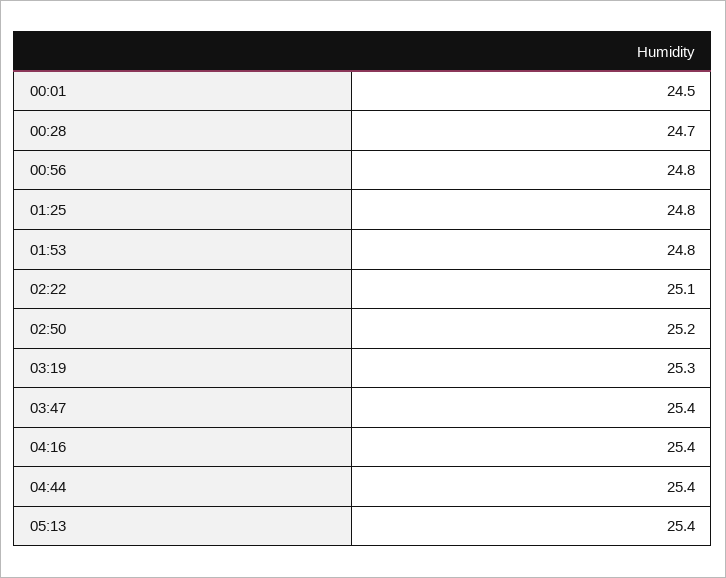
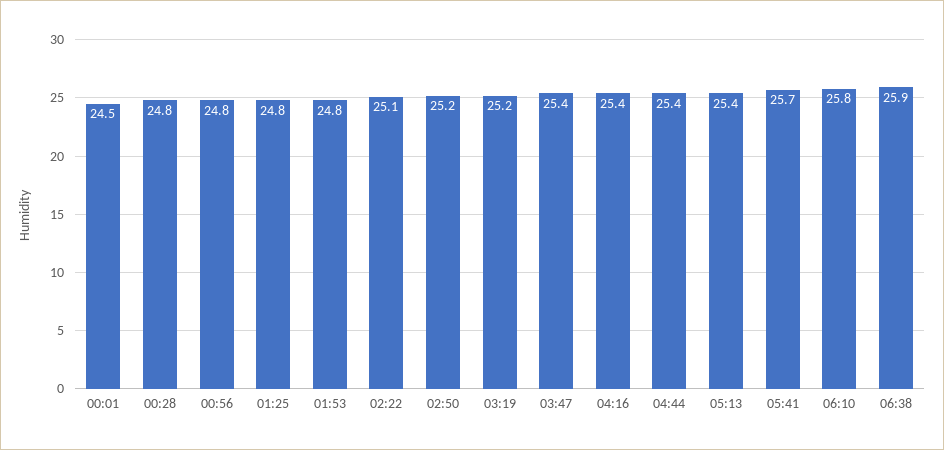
00:28: 24.7 -> 24.8
03:19: 25.3 -> 25.2
05:41: none -> 25.7
06:10: none -> 25.8
06:38: none -> 25.9

